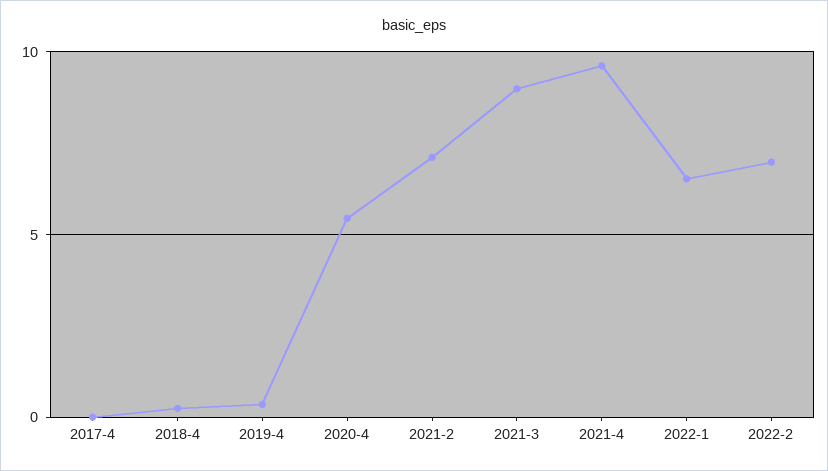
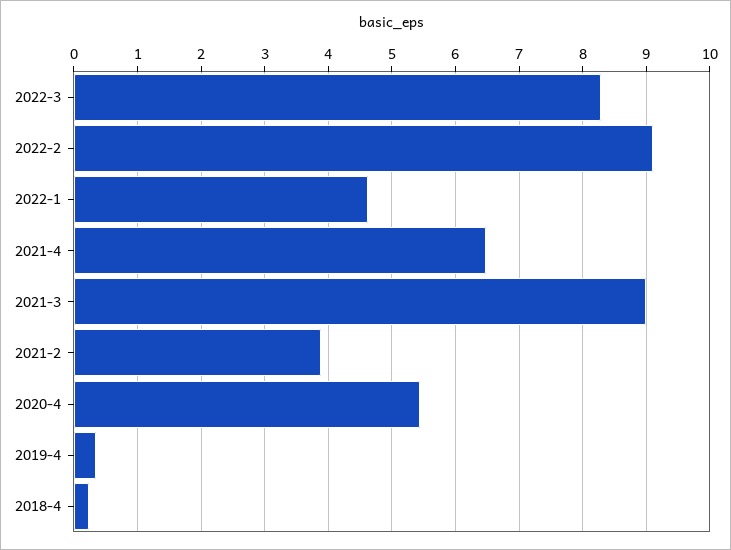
2017-4: 0 -> none
2021-2: 7 -> 3.9
2021-4: 9.5 -> 6.5
2022-1: 6.5 -> 4.6
2022-2: 7 -> 9.1
2022-3: none -> 8.3

